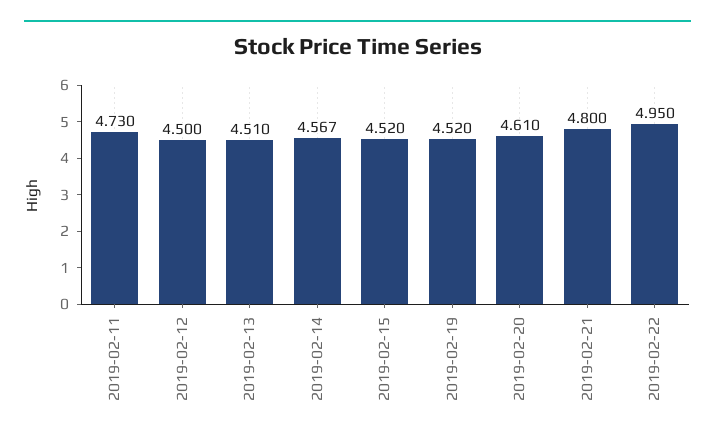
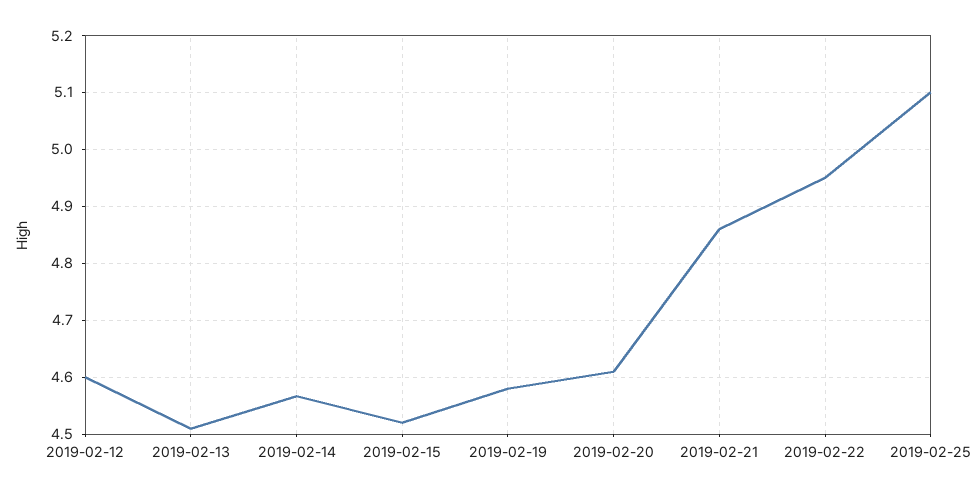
2019-02-11: 4.73 -> none
2019-02-12: 4.5 -> 4.6
2019-02-19: 4.52 -> 4.58
2019-02-21: 4.8 -> 4.86
2019-02-25: none -> 5.1

